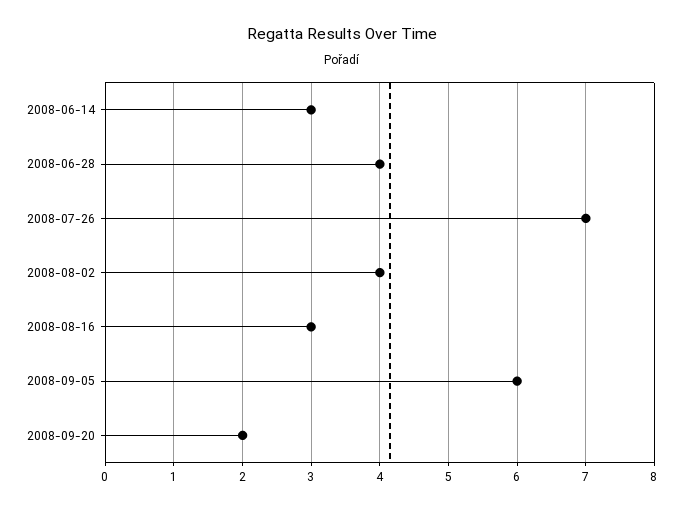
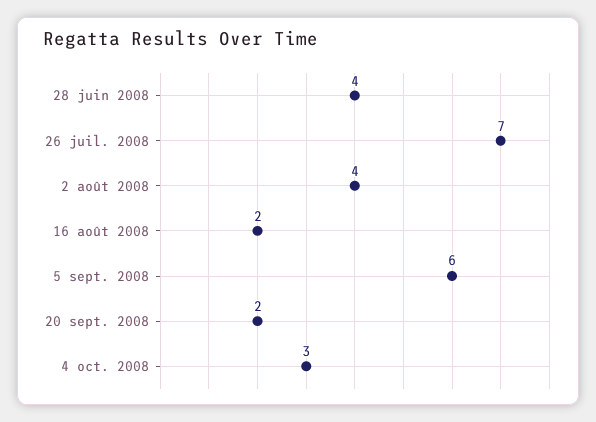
2008-06-14: 3 -> none
2008-08-16: 3 -> 2
4 oct. 2008: none -> 3

